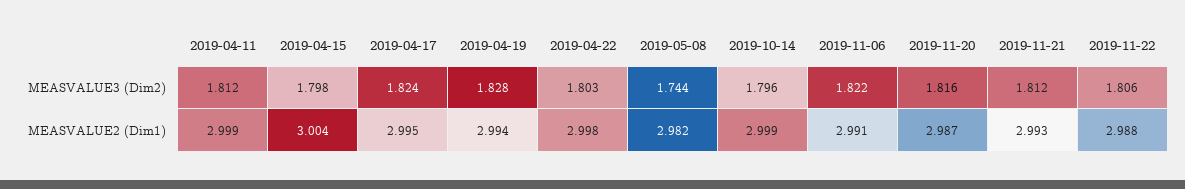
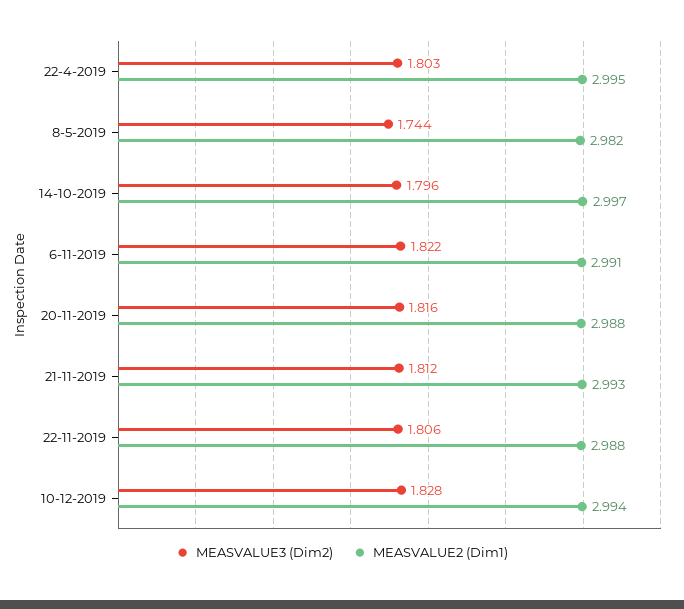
MEASVALUE3 (Dim2), 2019-04-11: 1.812 -> none
MEASVALUE3 (Dim2), 2019-04-15: 1.798 -> none
MEASVALUE3 (Dim2), 2019-04-17: 1.824 -> none
MEASVALUE3 (Dim2), 2019-04-19: 1.828 -> none
MEASVALUE2 (Dim1), 2019-04-11: 2.999 -> none
MEASVALUE2 (Dim1), 2019-04-15: 3.004 -> none
MEASVALUE2 (Dim1), 2019-04-17: 2.995 -> none
MEASVALUE2 (Dim1), 2019-04-19: 2.994 -> none
MEASVALUE2 (Dim1), 2019-04-22: 2.998 -> 2.995
MEASVALUE2 (Dim1), 2019-10-14: 2.999 -> 2.997
MEASVALUE2 (Dim1), 2019-11-20: 2.987 -> 2.988
MEASVALUE3 (Dim2), 10-12-2019: none -> 1.828
MEASVALUE2 (Dim1), 10-12-2019: none -> 2.994

